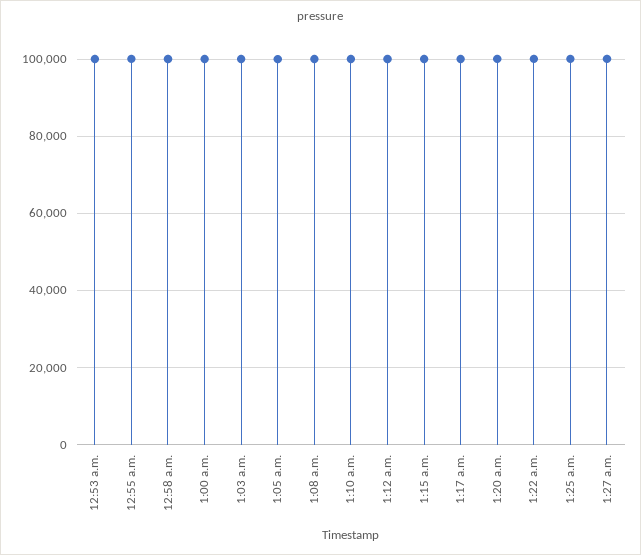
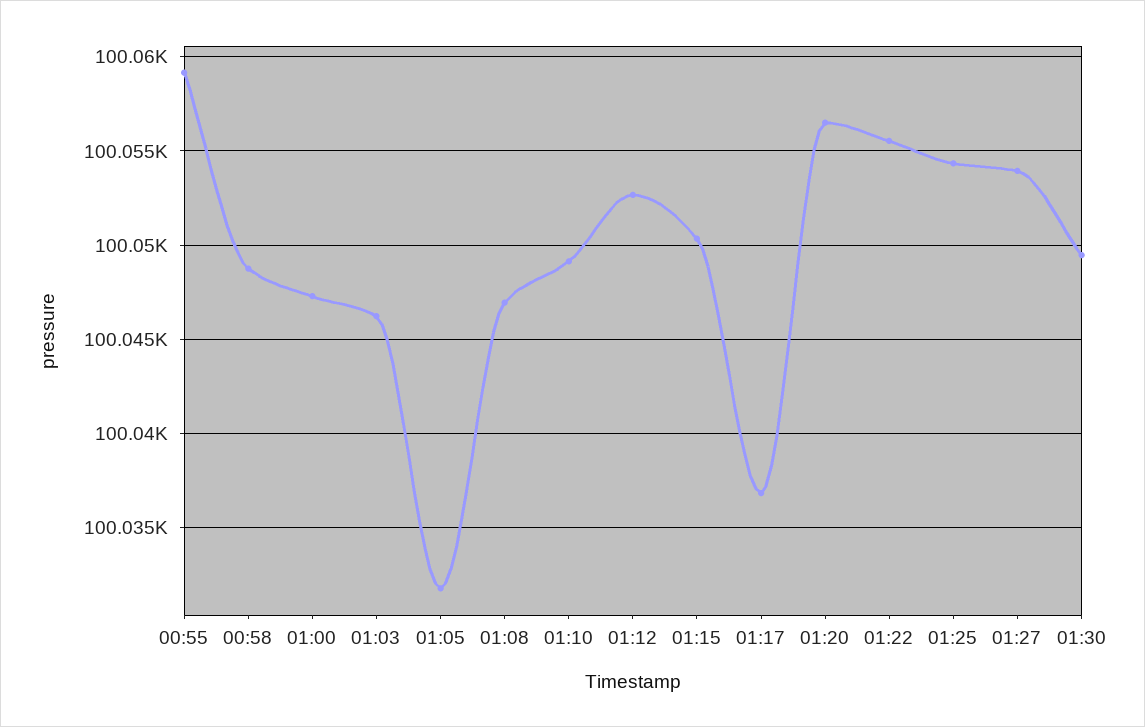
12:53 a.m.: 100000 -> none
01:30: none -> 100049.5

